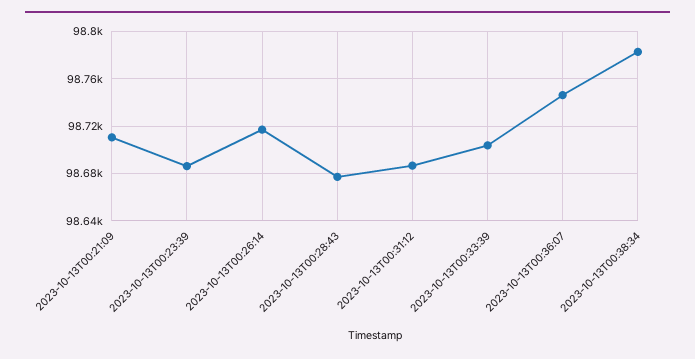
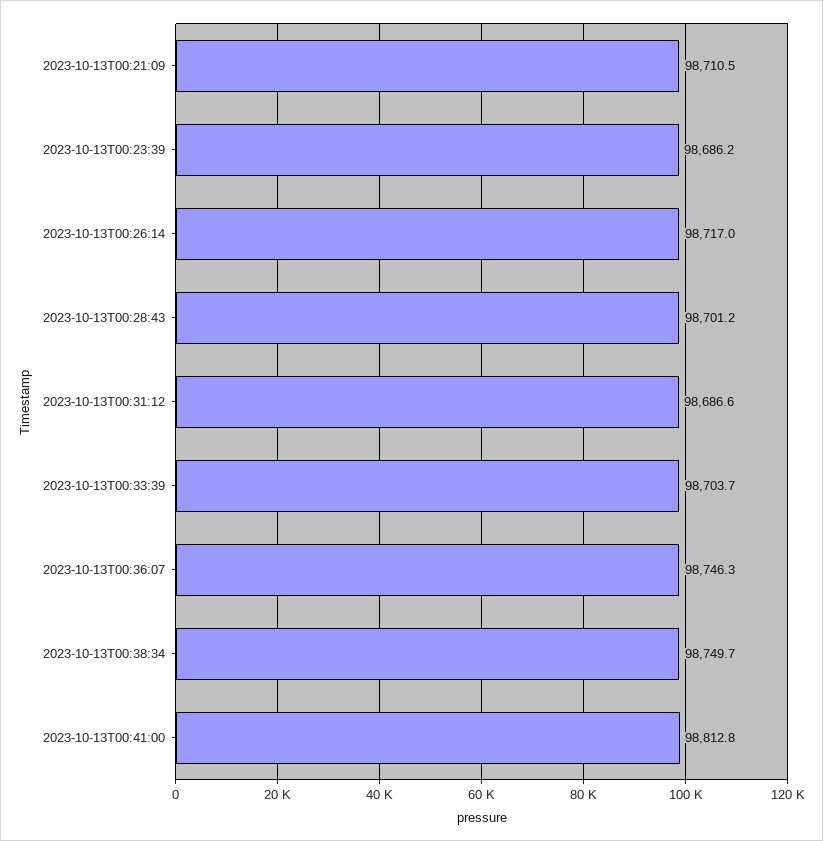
2023-10-13T00:28:43: 98680 -> 98701.2
2023-10-13T00:38:34: 98780 -> 98749.7
2023-10-13T00:41:00: none -> 98812.8

